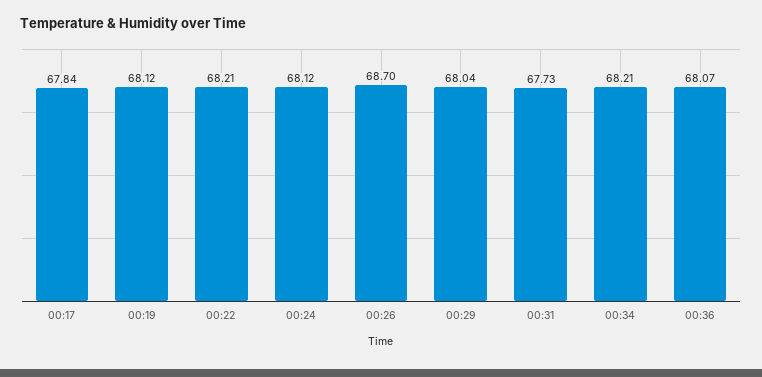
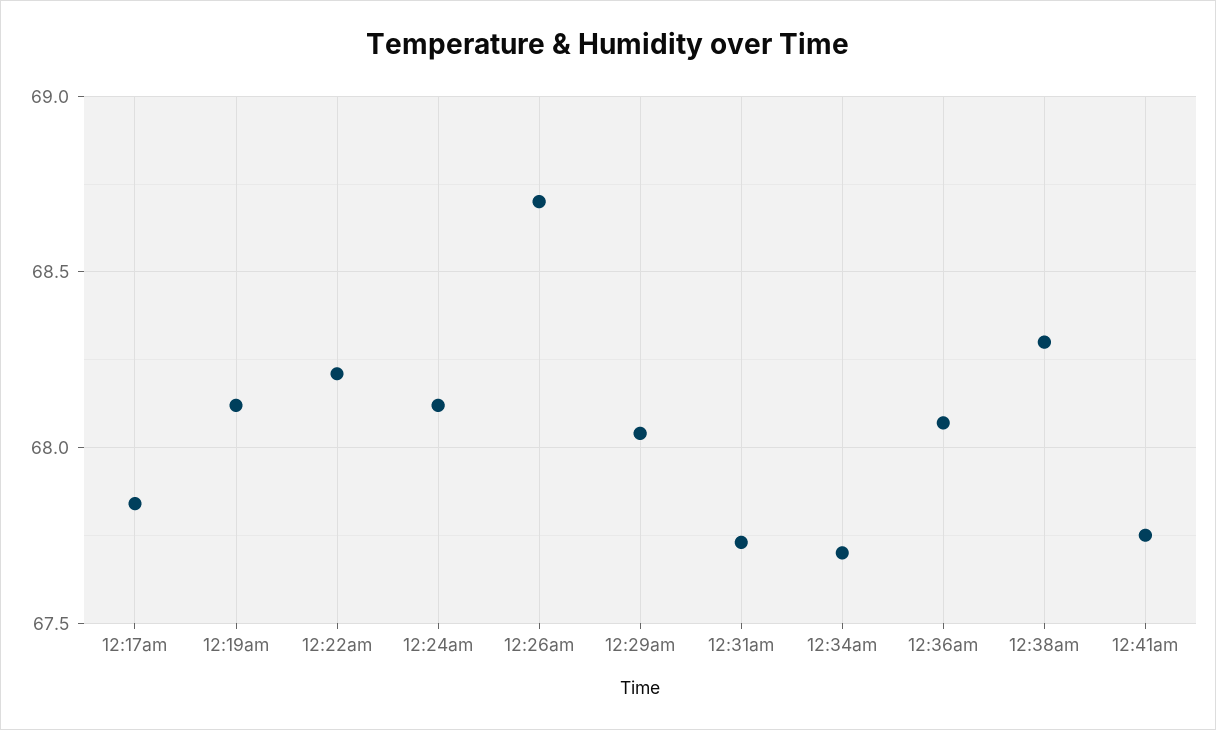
00:34: 68.21 -> 67.7
12:38am: none -> 68.3
12:41am: none -> 67.75

